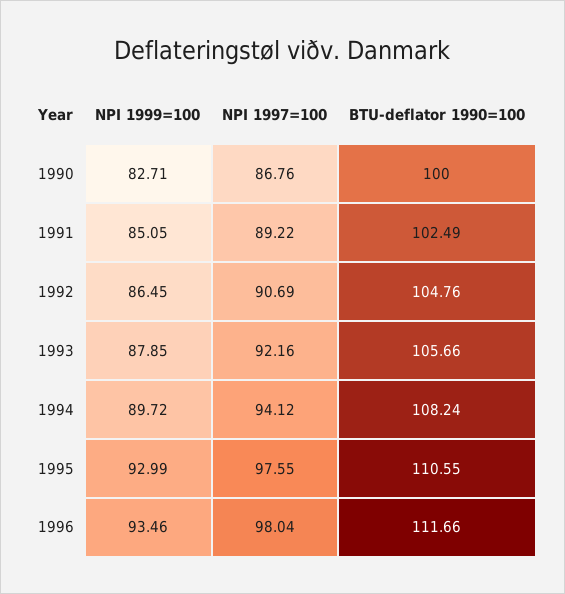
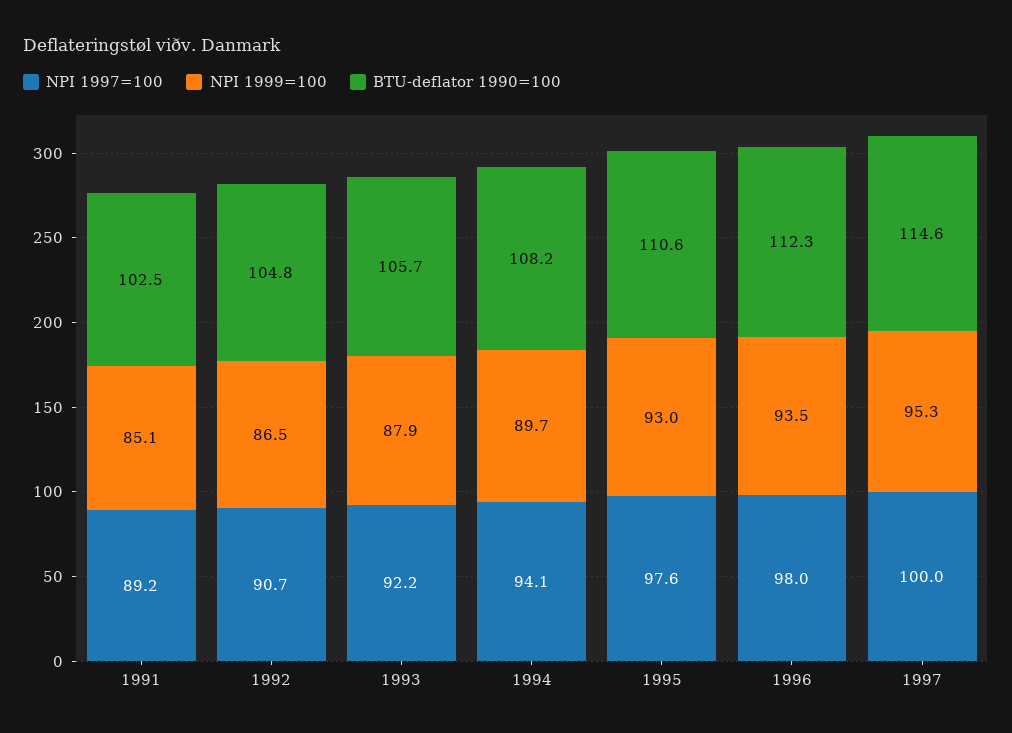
NPI 1999=100, 1990: 82.71 -> none
NPI 1997=100, 1990: 86.76 -> none
BTU-deflator 1990=100, 1990: 100 -> none
BTU-deflator 1990=100, 1996: 111.66 -> 112.3
NPI 1997=100, 1997: none -> 100
NPI 1999=100, 1997: none -> 95.3
BTU-deflator 1990=100, 1997: none -> 114.6

